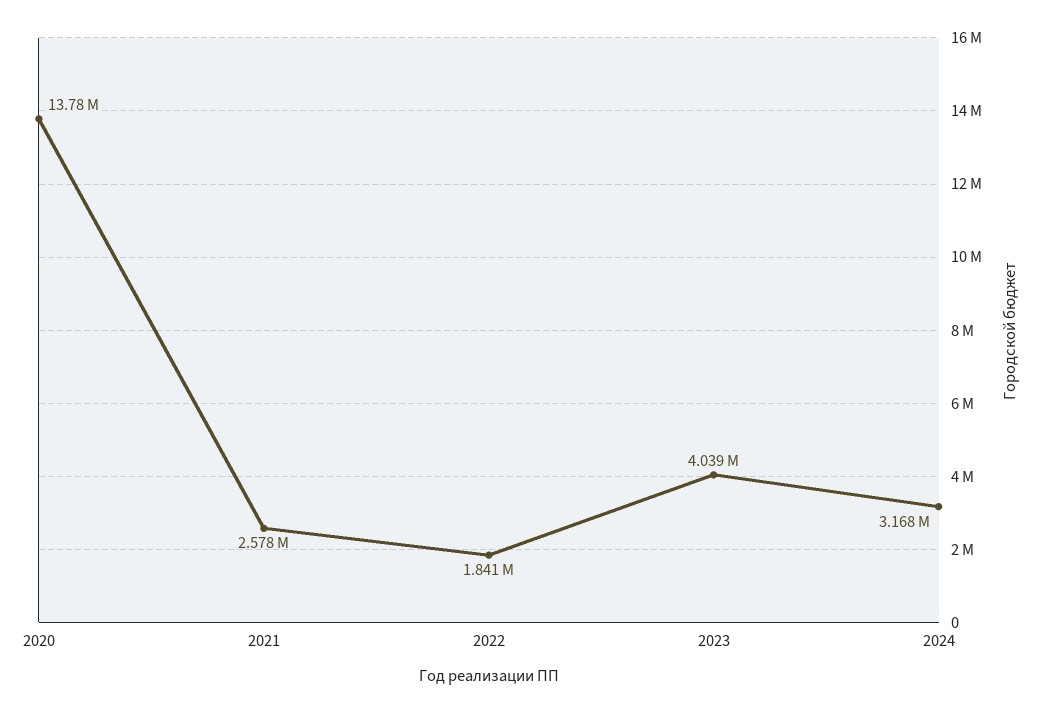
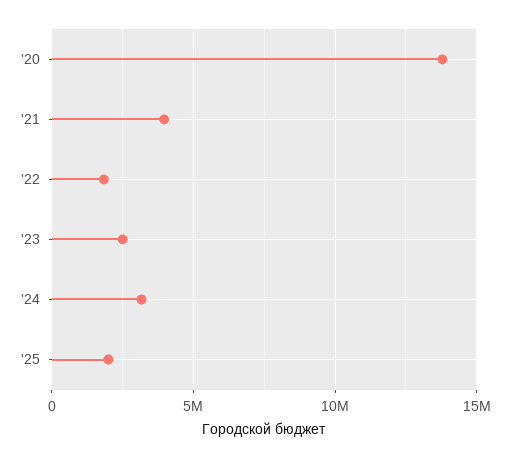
2021: 2578000 -> 4000000
2023: 4039000 -> 2500000
'25: none -> 2000000

